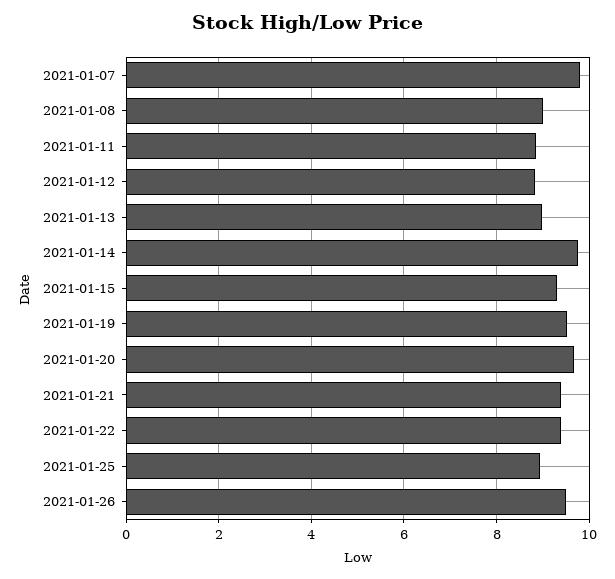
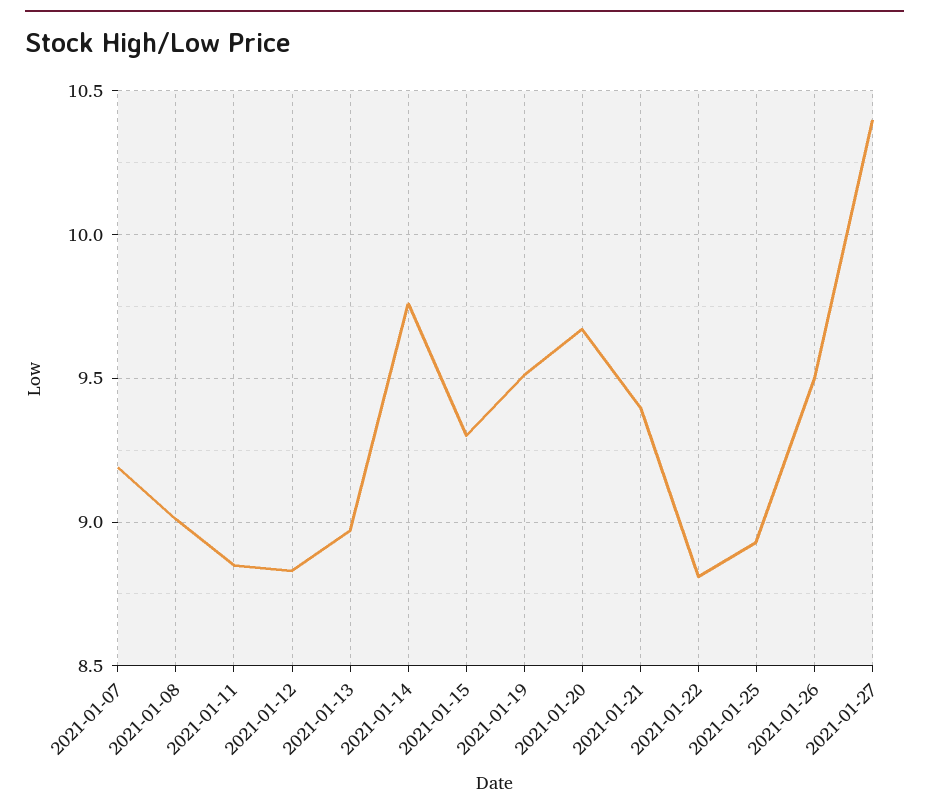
2021-01-07: 9.8 -> 9.2
2021-01-22: 9.4 -> 8.8
2021-01-27: none -> 10.4

